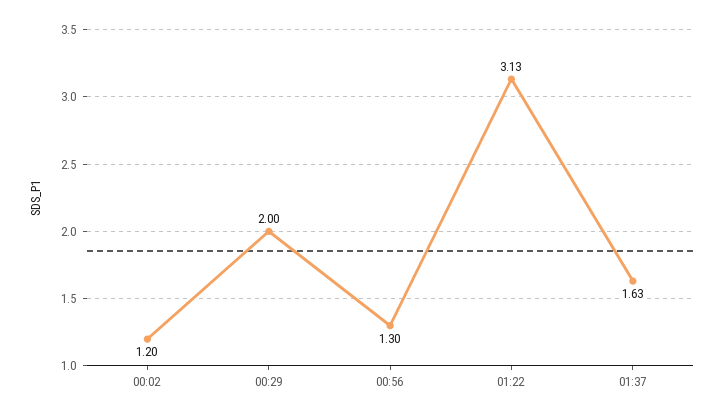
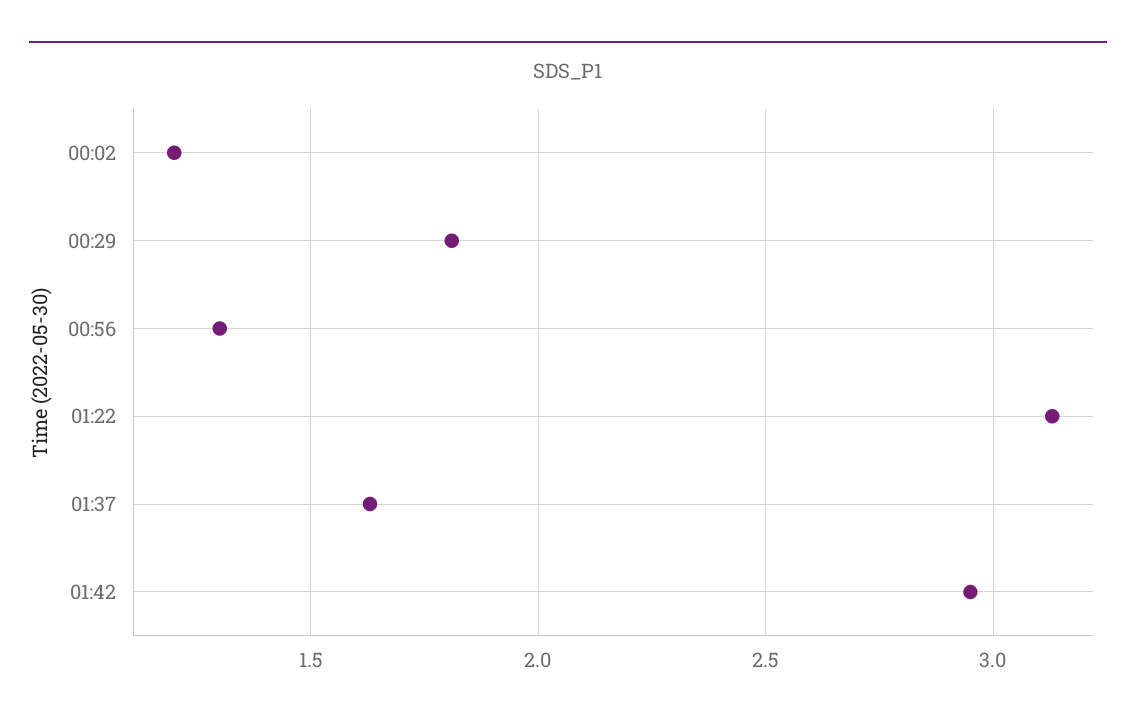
00:29: 2 -> 1.8
01:42: none -> 2.95

